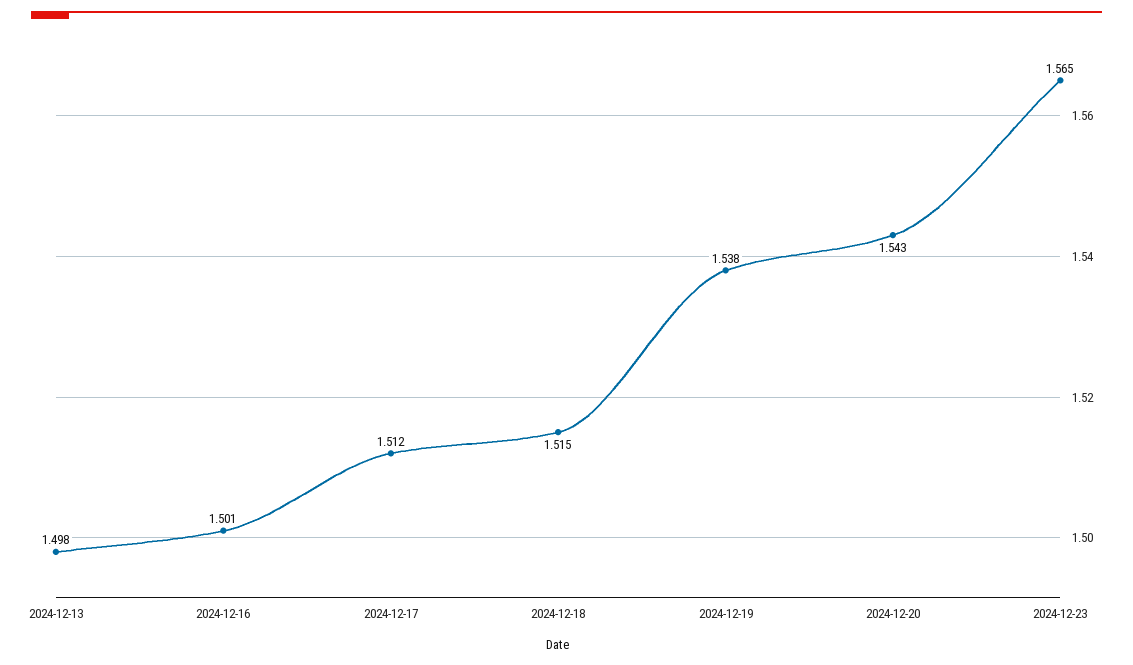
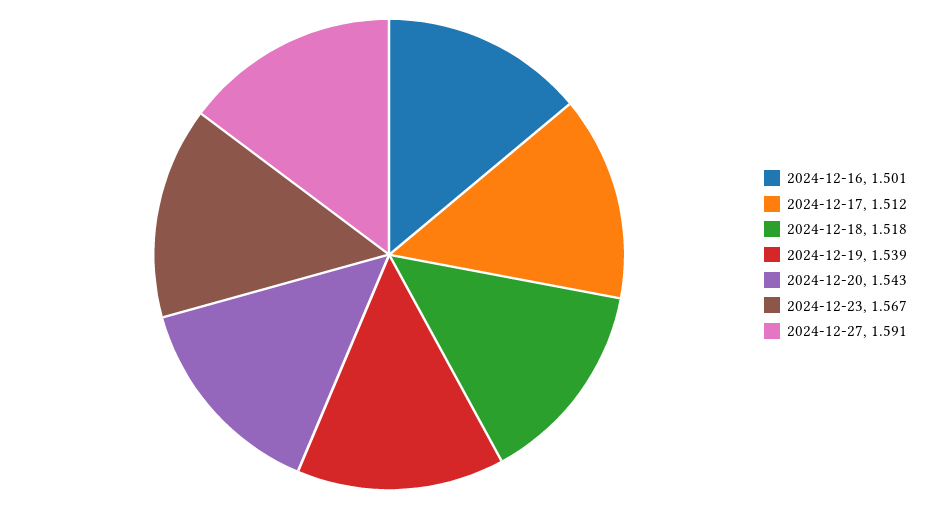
2024-12-13: 1.498 -> none
2024-12-18: 1.515 -> 1.518
2024-12-19: 1.538 -> 1.539
2024-12-23: 1.565 -> 1.567
2024-12-27: none -> 1.591

